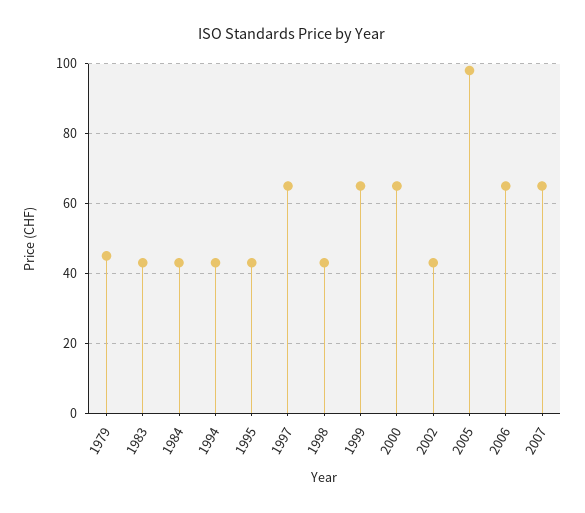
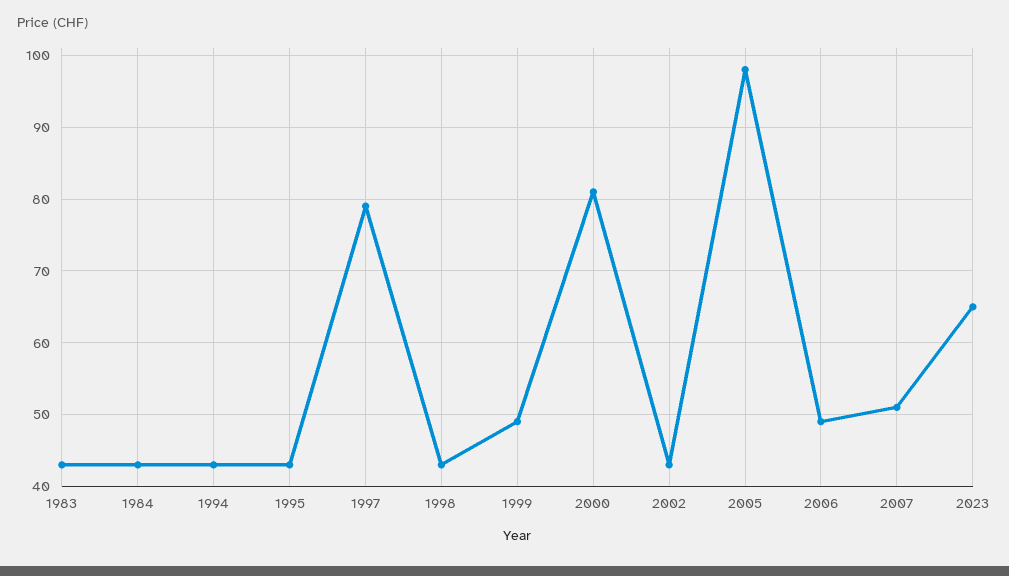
1979: 45 -> none
1997: 65 -> 79
1999: 65 -> 49
2000: 65 -> 81
2006: 65 -> 49
2007: 65 -> 51
2023: none -> 65

